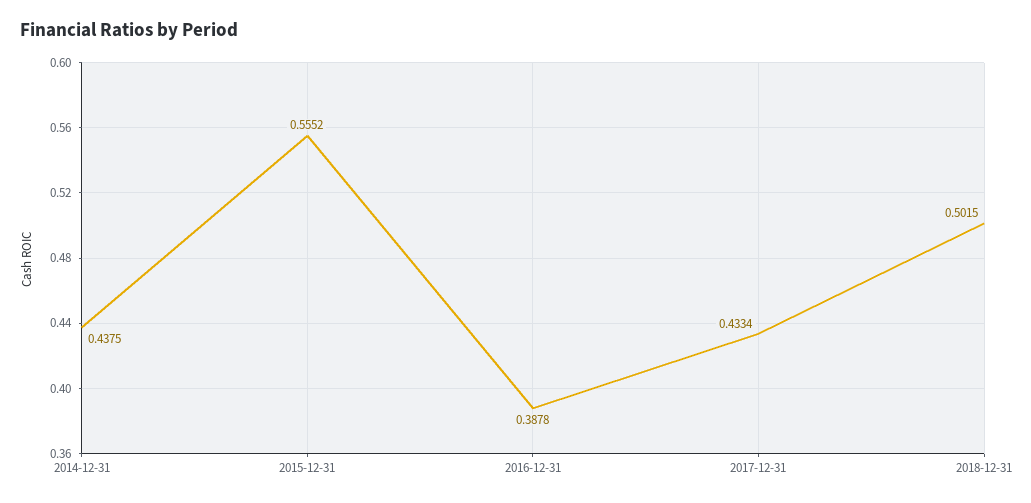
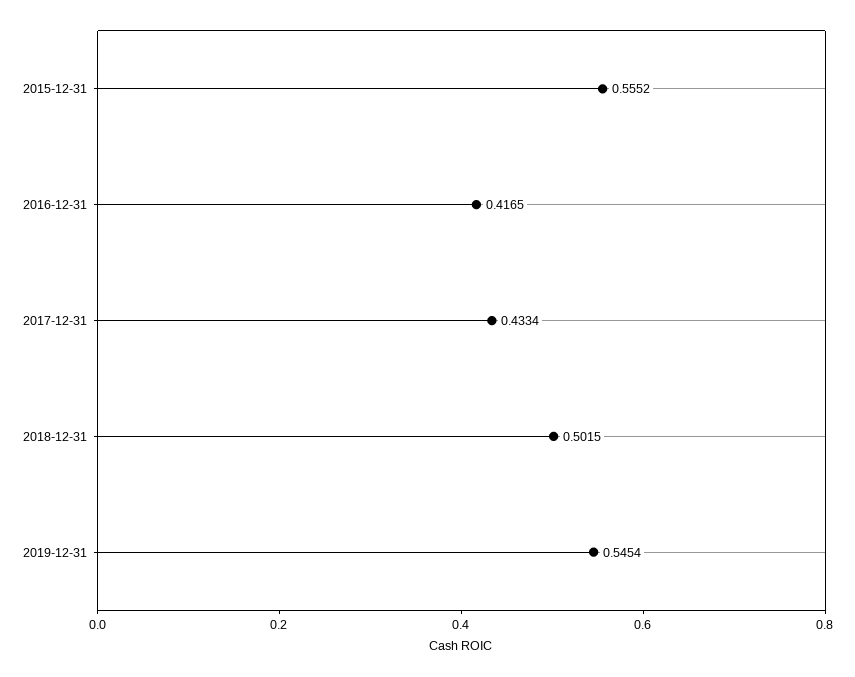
2014-12-31: 0.4375 -> none
2016-12-31: 0.3878 -> 0.4165
2019-12-31: none -> 0.5454

